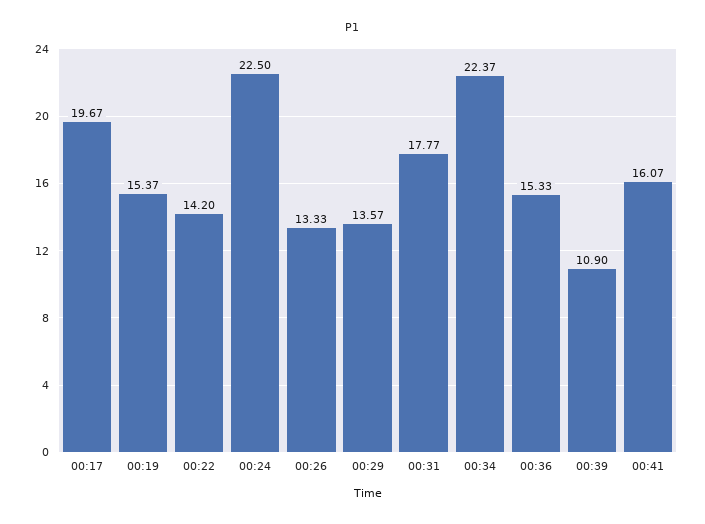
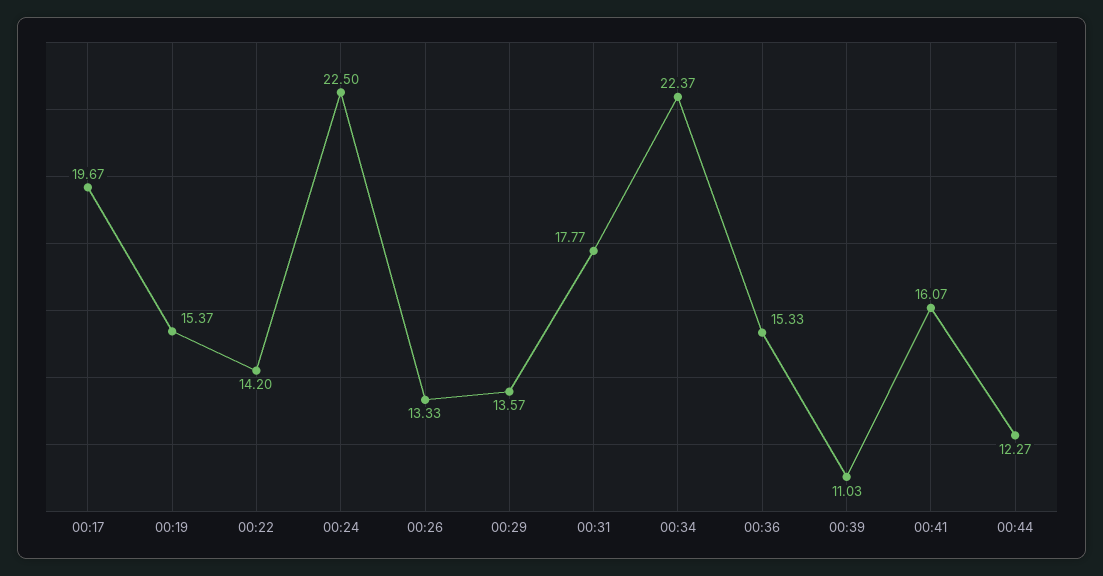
00:39: 10.9 -> 11.03
00:44: none -> 12.27

